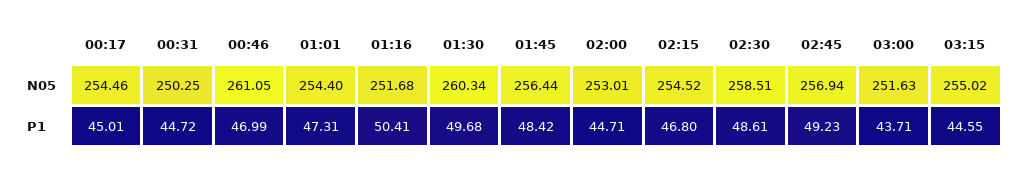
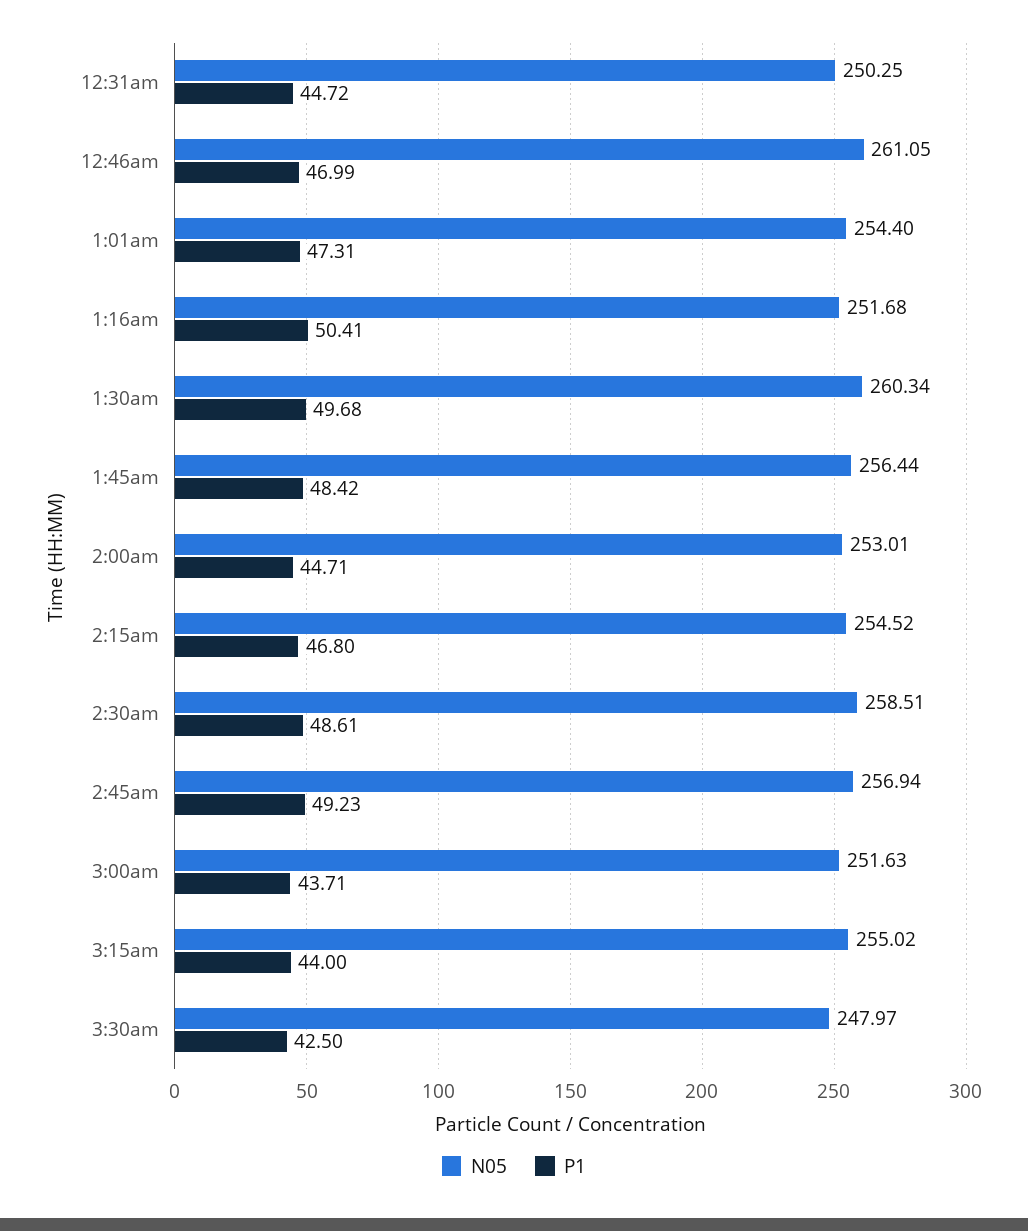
N05, 00:17: 254.46 -> none
P1, 00:17: 45.01 -> none
P1, 03:15: 44.55 -> 44
N05, 3:30am: none -> 247.97
P1, 3:30am: none -> 42.5

